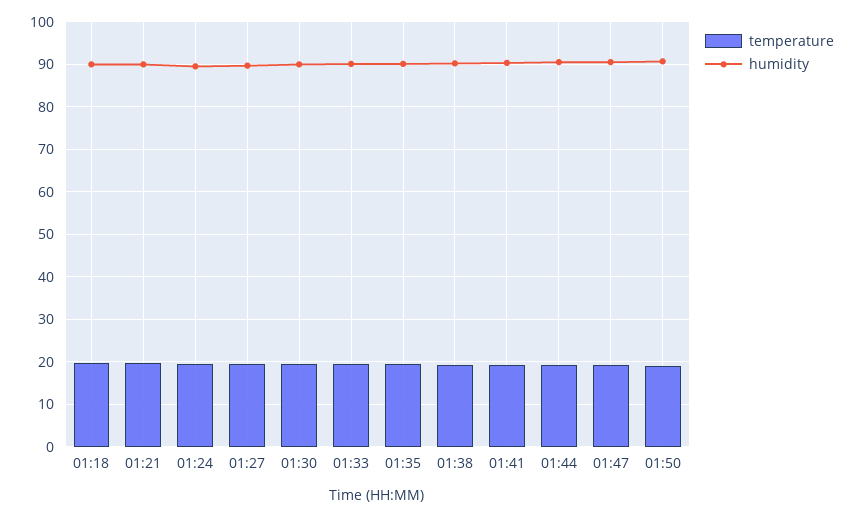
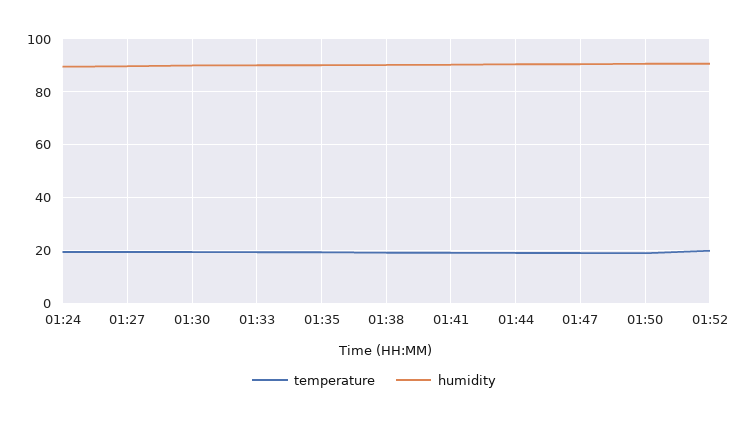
temperature, 01:18: 20 -> none
humidity, 01:18: 90 -> none
temperature, 01:21: 20 -> none
humidity, 01:21: 90 -> none
temperature, 01:52: none -> 20
humidity, 01:52: none -> 90

